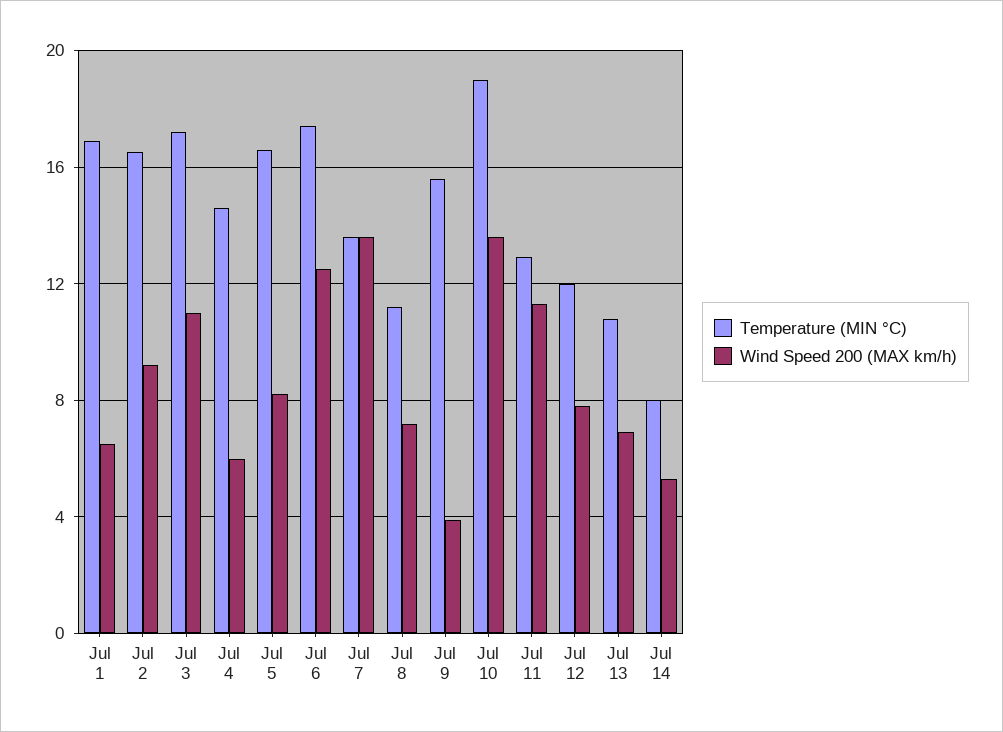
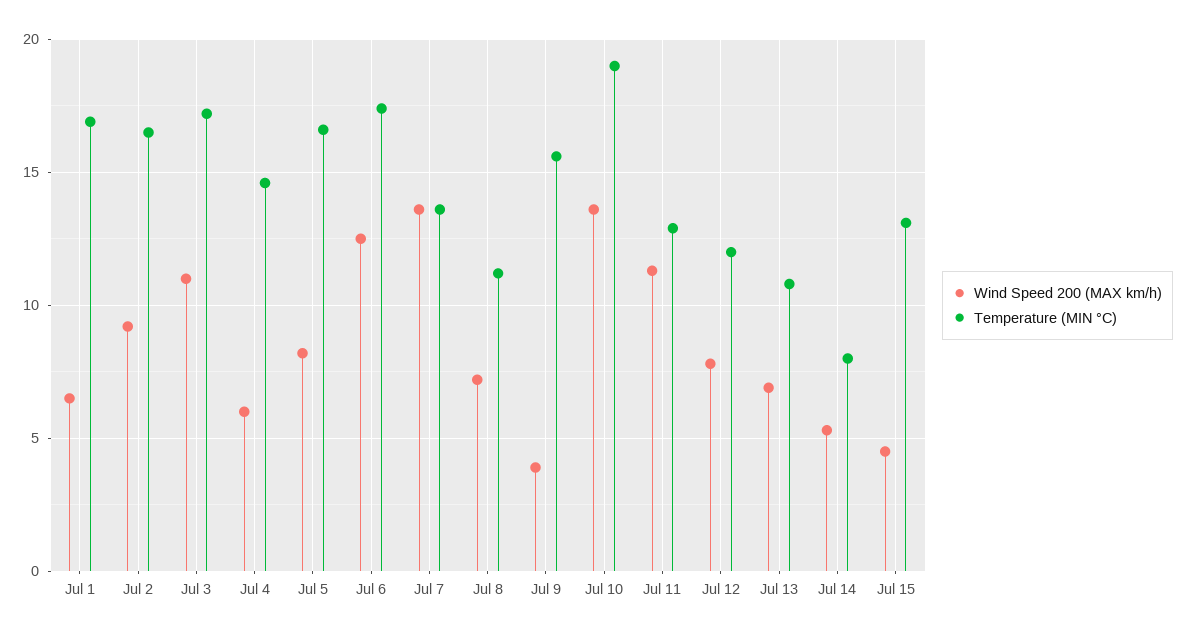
Wind Speed 200 (MAX km/h), Jul 15: none -> 4.5
Temperature (MIN °C), Jul 15: none -> 13

